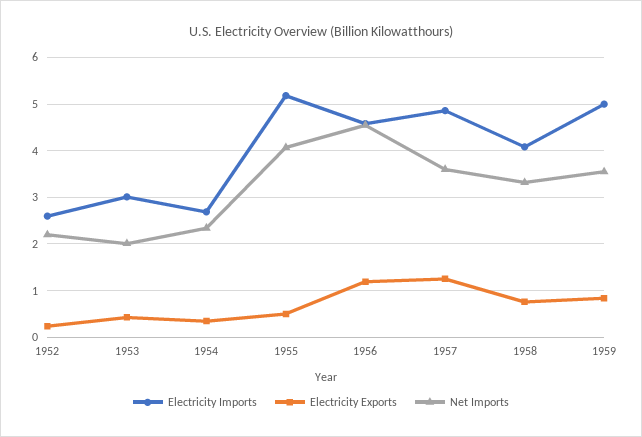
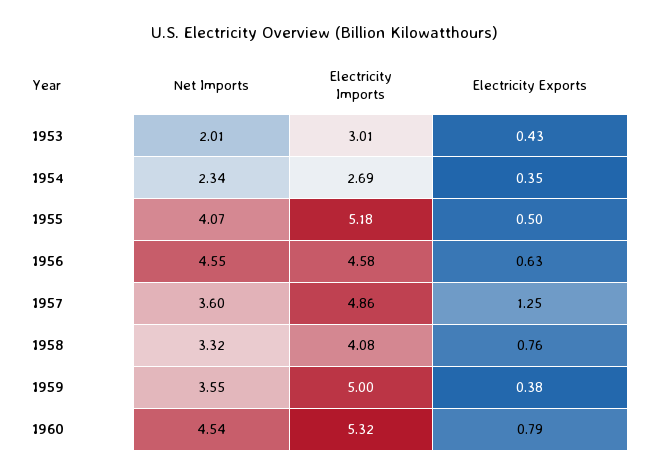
Electricity Imports, 1952: 2.6 -> none
Electricity Exports, 1952: 0.2 -> none
Net Imports, 1952: 2.2 -> none
Electricity Exports, 1956: 1.2 -> 0.63
Electricity Exports, 1959: 0.8 -> 0.38
Net Imports, 1960: none -> 4.54
Electricity Imports, 1960: none -> 5.32
Electricity Exports, 1960: none -> 0.79

